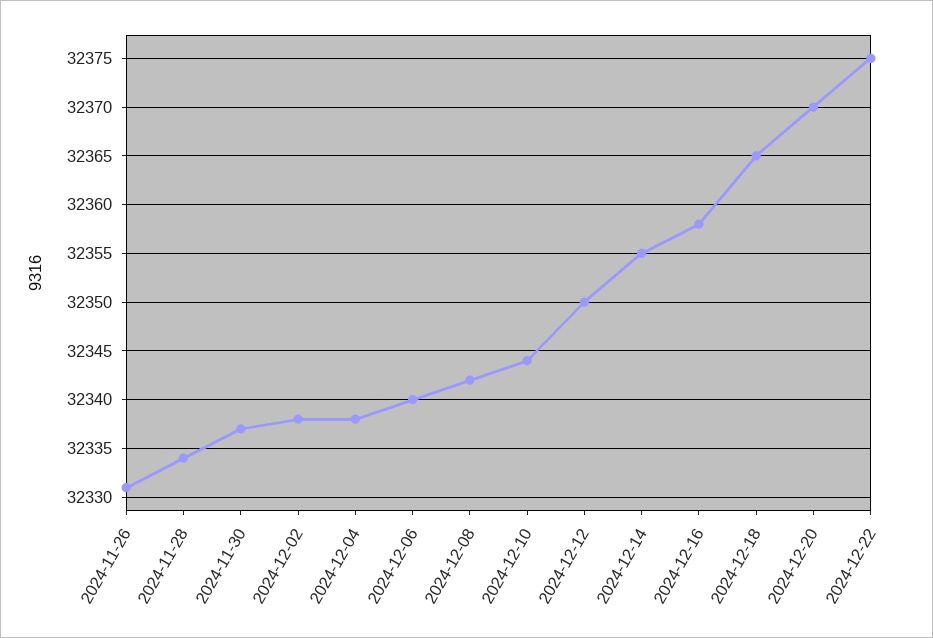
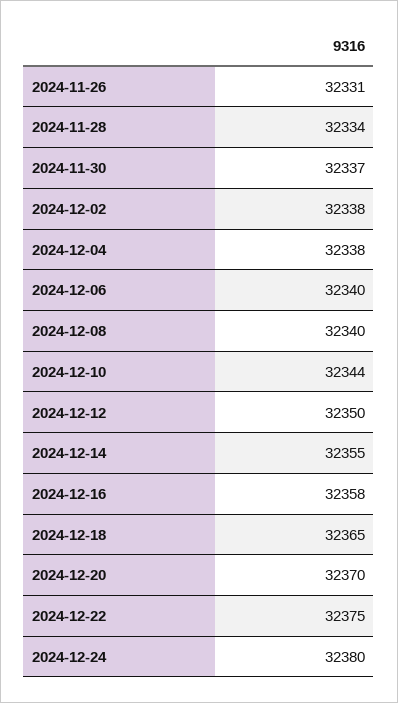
2024-12-08: 32342 -> 32340
2024-12-24: none -> 32380

